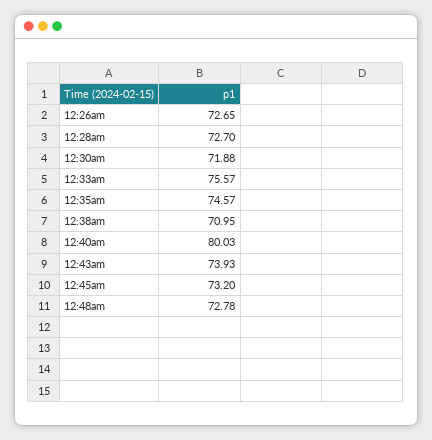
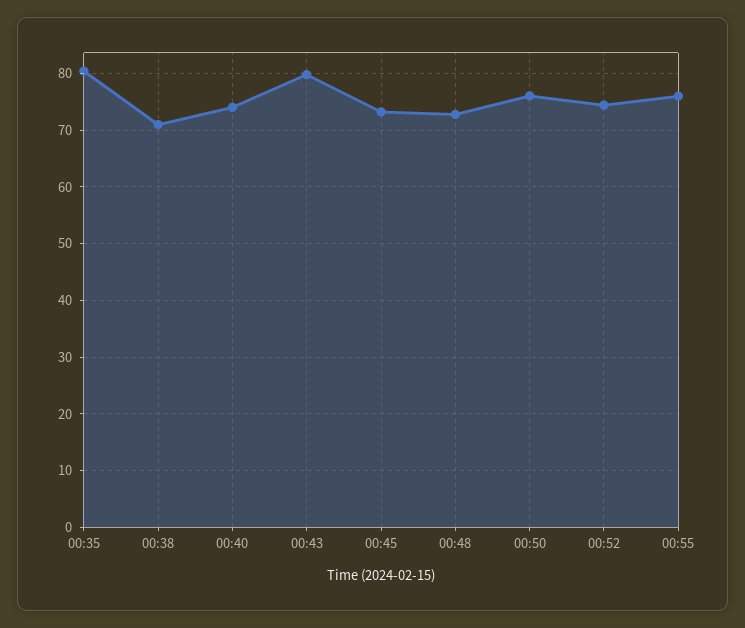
12:26am: 72.65 -> none
12:28am: 72.7 -> none
12:30am: 71.88 -> none
12:33am: 75.57 -> none
12:35am: 74.57 -> 80
12:40am: 80.03 -> 74
12:43am: 73.93 -> 80
00:50: none -> 76
00:52: none -> 74
00:55: none -> 76

